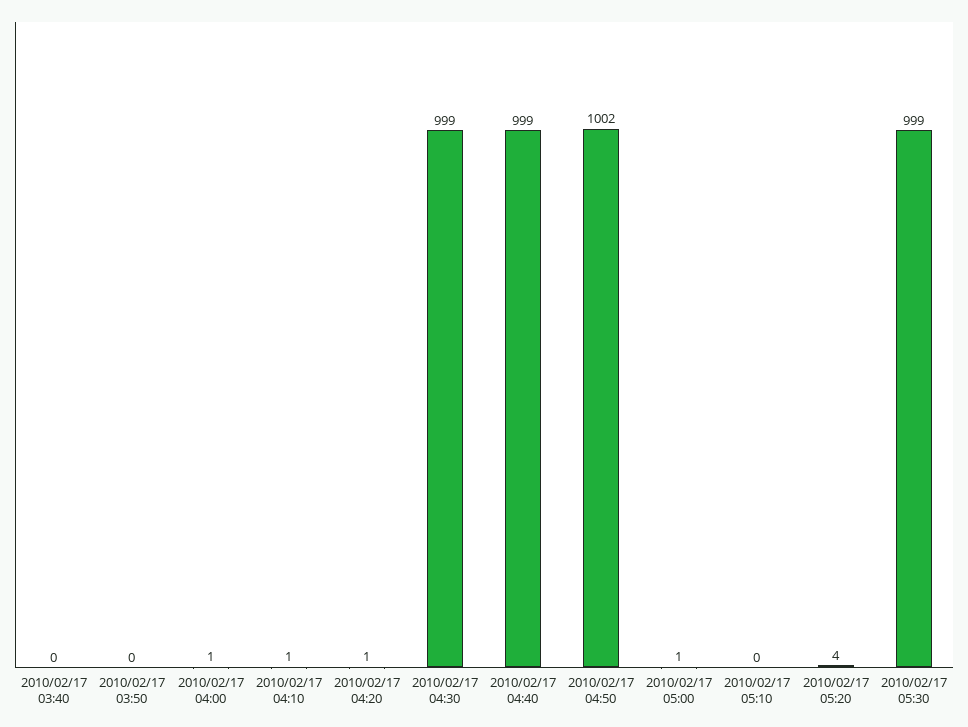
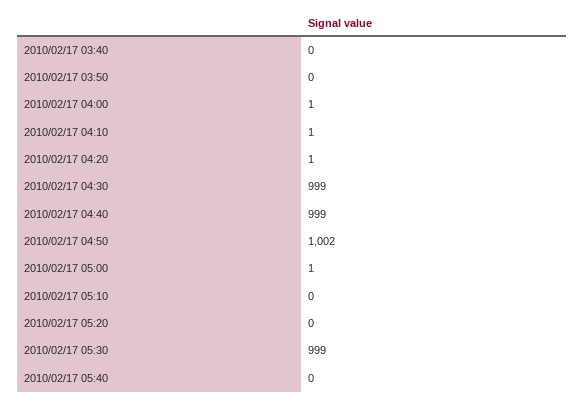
2010/02/17 05:20: 4 -> 0
2010/02/17 05:40: none -> 0

